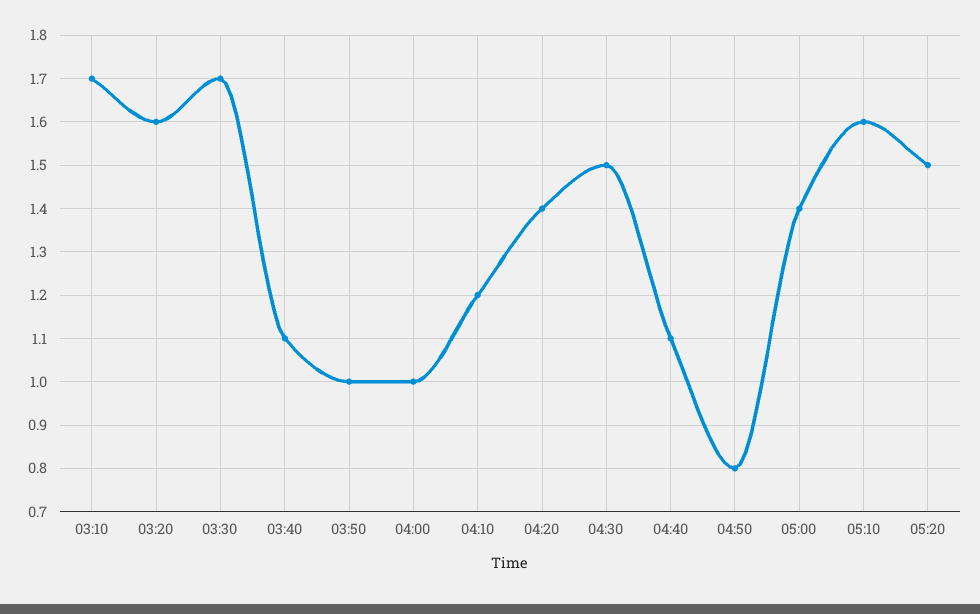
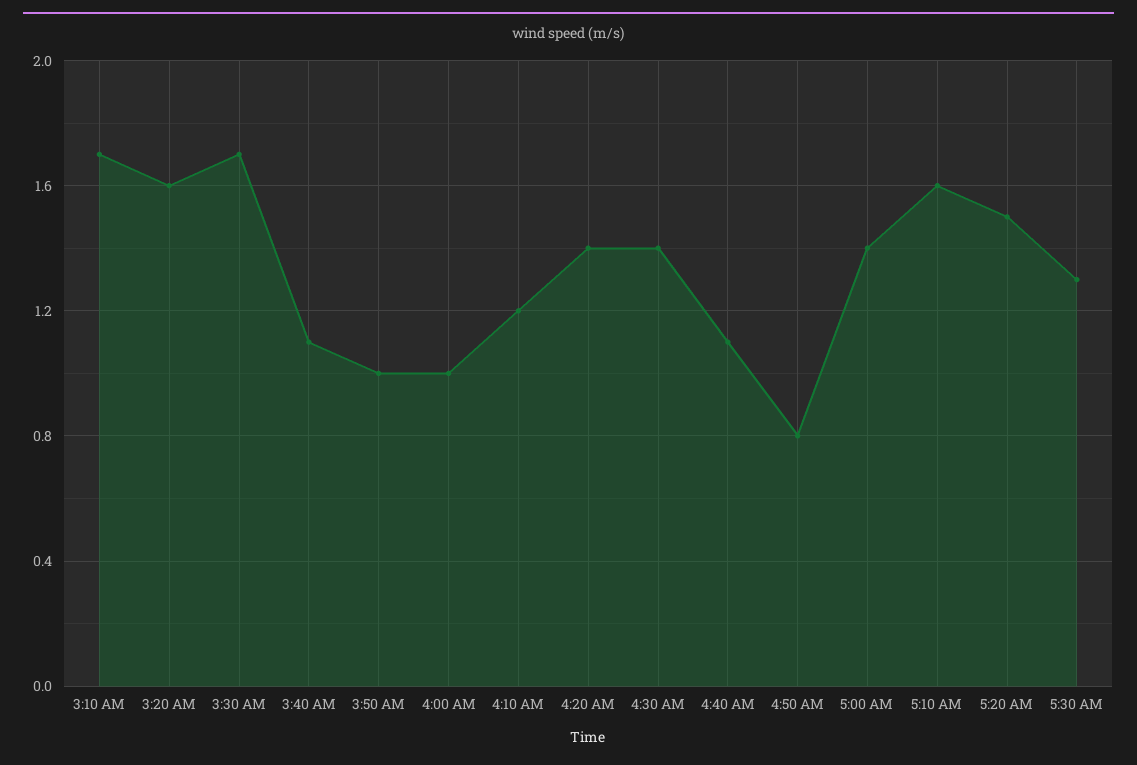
04:30: 1.5 -> 1.4
5:30 AM: none -> 1.3

